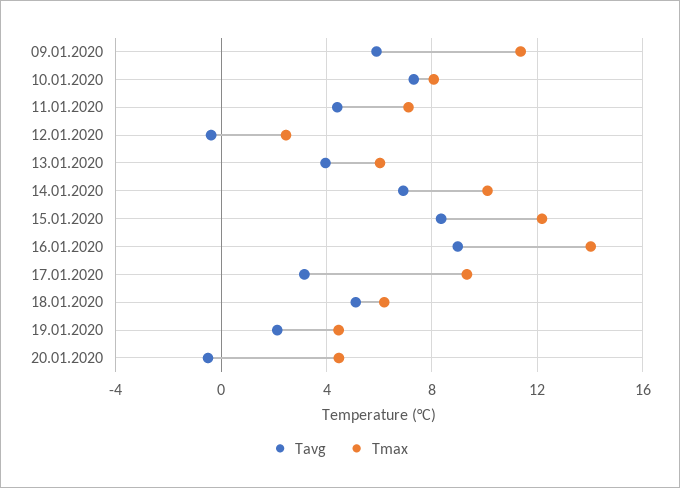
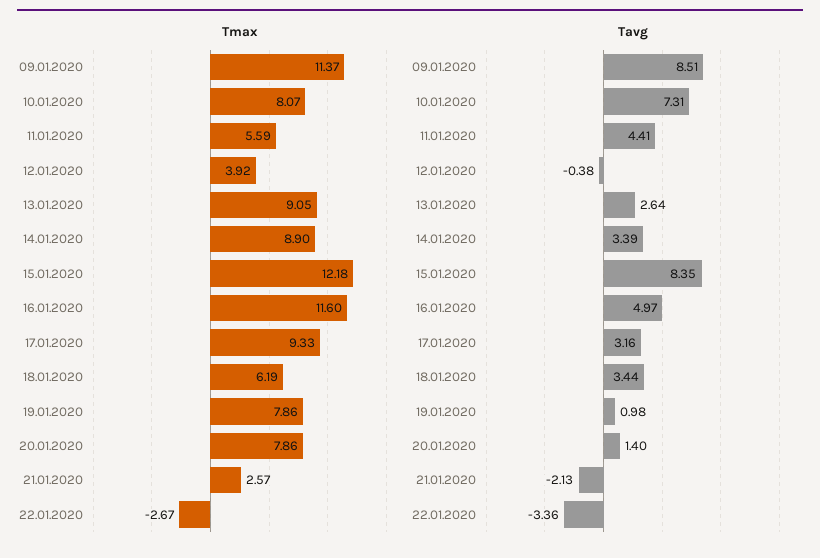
Tavg, 09.01.2020: 6 -> 8.51
Tmax, 11.01.2020: 7 -> 5.59
Tmax, 12.01.2020: 2.5 -> 3.92
Tavg, 13.01.2020: 4 -> 2.64
Tmax, 13.01.2020: 6 -> 9.05
Tavg, 14.01.2020: 7 -> 3.39
Tmax, 14.01.2020: 10 -> 8.9
Tavg, 16.01.2020: 9 -> 4.97
Tmax, 16.01.2020: 14 -> 11.6
Tavg, 18.01.2020: 5 -> 3.44
Tavg, 19.01.2020: 2 -> 0.98
Tmax, 19.01.2020: 4.5 -> 7.86
Tavg, 20.01.2020: -0.5 -> 1.4
Tmax, 20.01.2020: 4.5 -> 7.86
Tmax, 21.01.2020: none -> 2.57
Tmax, 22.01.2020: none -> -2.67
Tavg, 21.01.2020: none -> -2.13
Tavg, 22.01.2020: none -> -3.36

